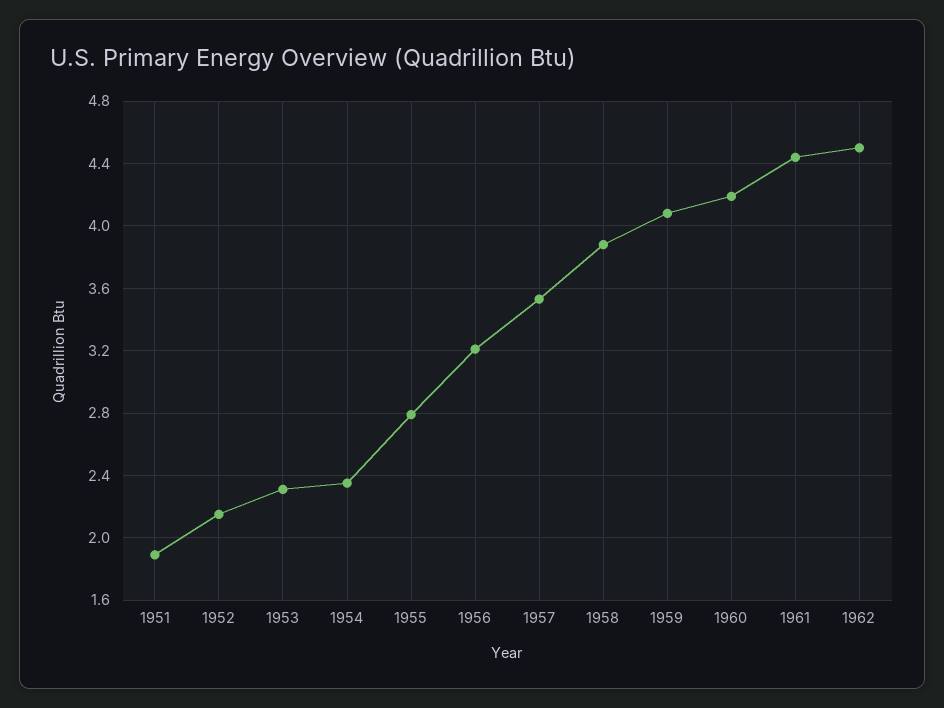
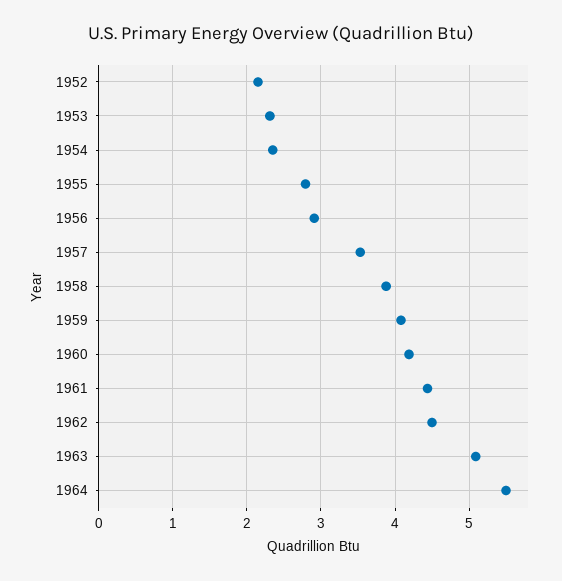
1951: 1.9 -> none
1956: 3.2 -> 2.9
1963: none -> 5.1
1964: none -> 5.5

